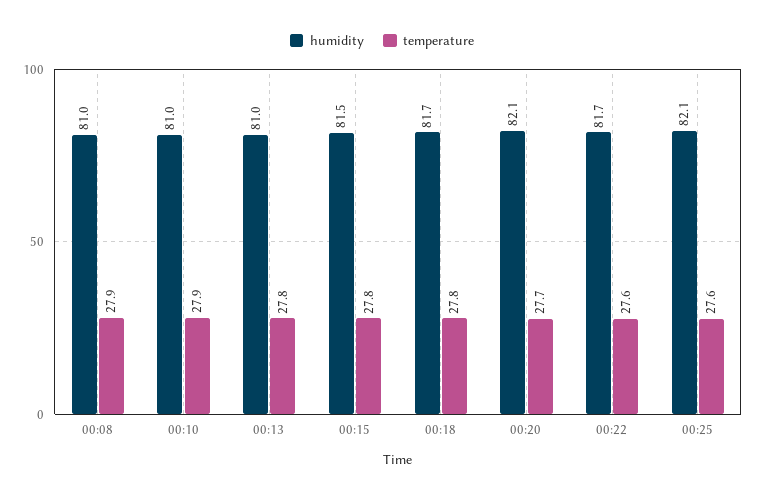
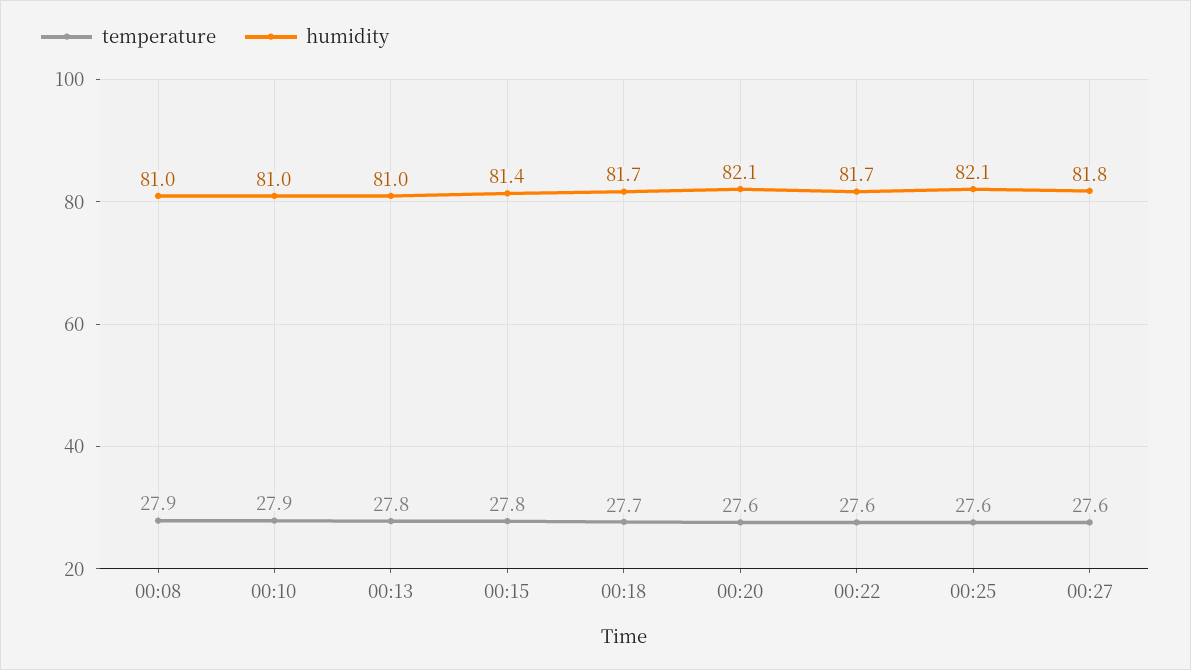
humidity, 00:15: 81.5 -> 81.4
temperature, 00:18: 27.8 -> 27.7
temperature, 00:20: 27.7 -> 27.6
temperature, 00:27: none -> 27.6
humidity, 00:27: none -> 81.8

